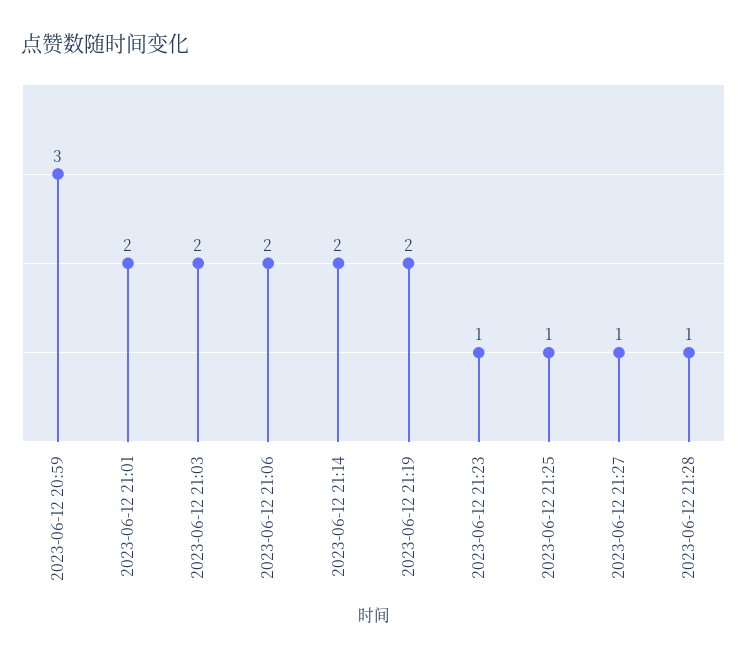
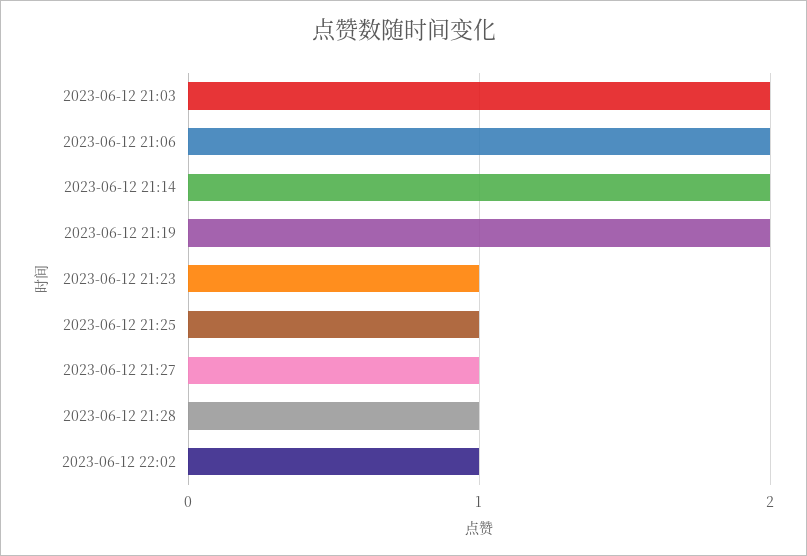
2023-06-12 20:59: 3 -> none
2023-06-12 21:01: 2 -> none
2023-06-12 22:02: none -> 1

